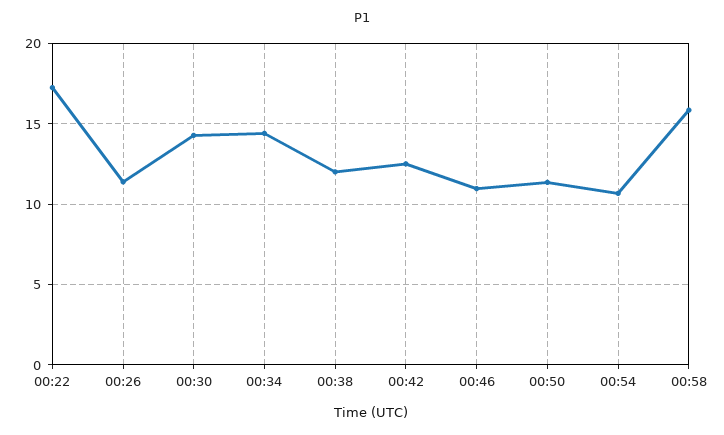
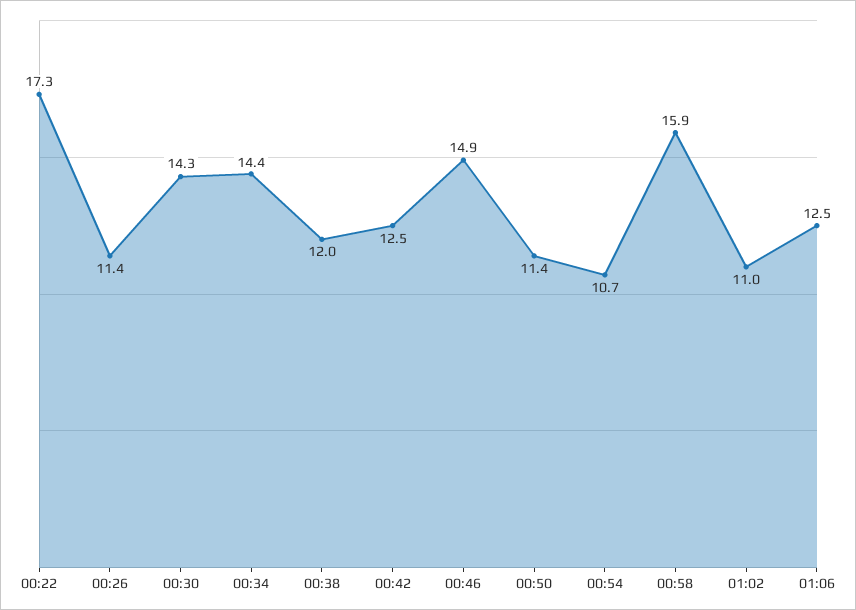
00:46: 11 -> 14.9
01:02: none -> 11
01:06: none -> 12.5

